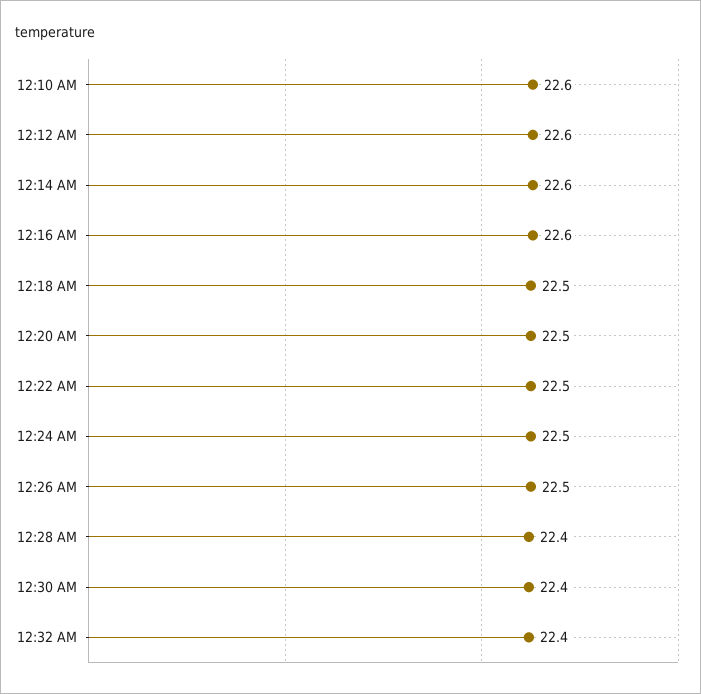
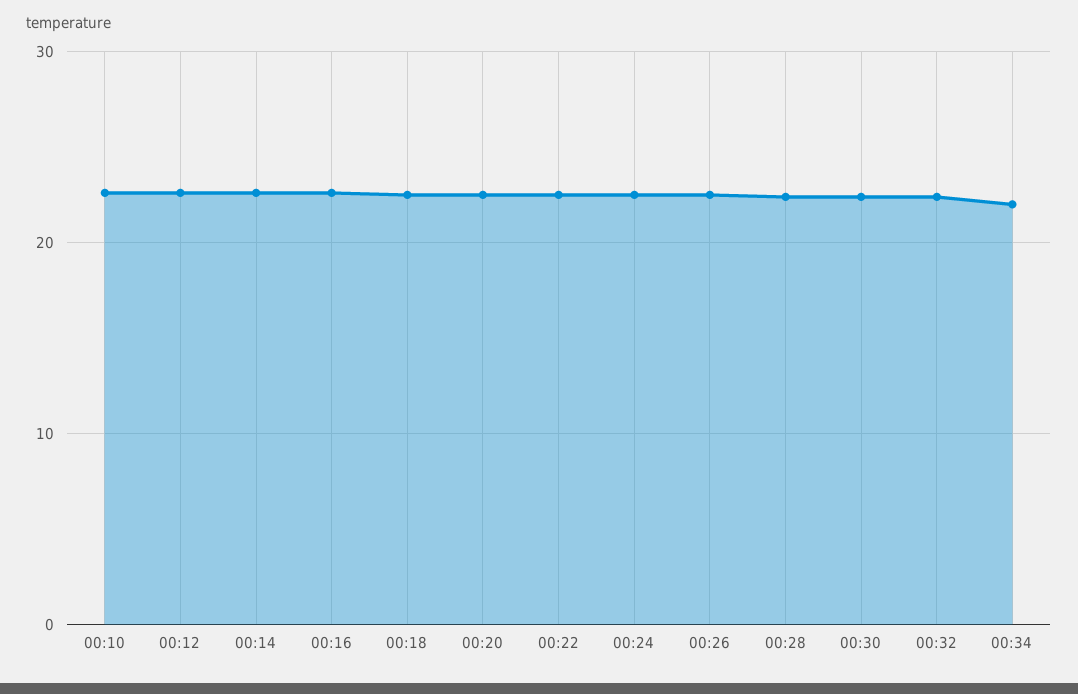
00:34: none -> 22

